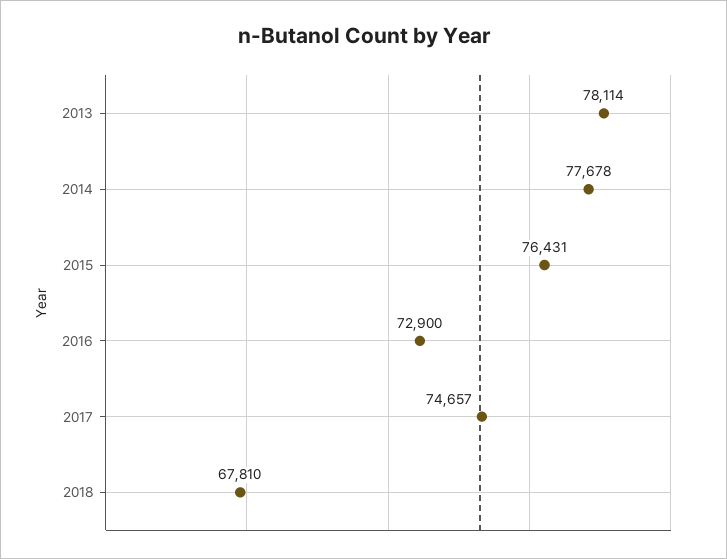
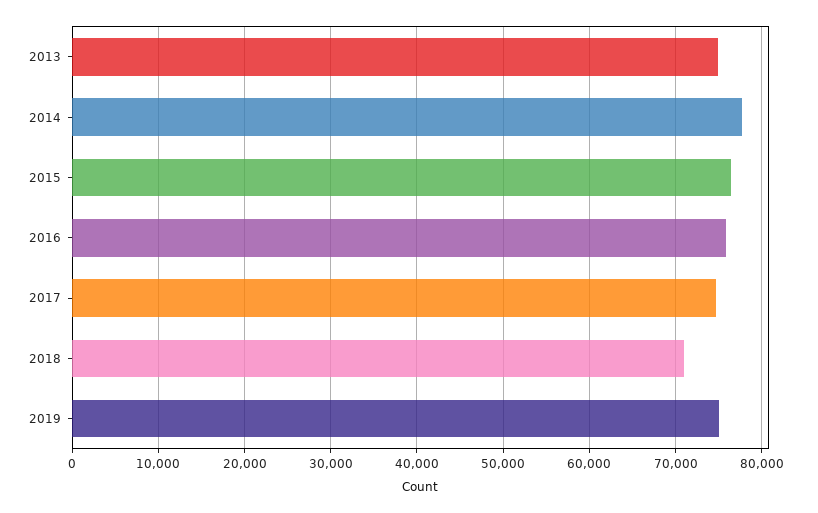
2013: 78114 -> 75000
2016: 72900 -> 76000
2018: 67810 -> 71000
2019: none -> 75000

